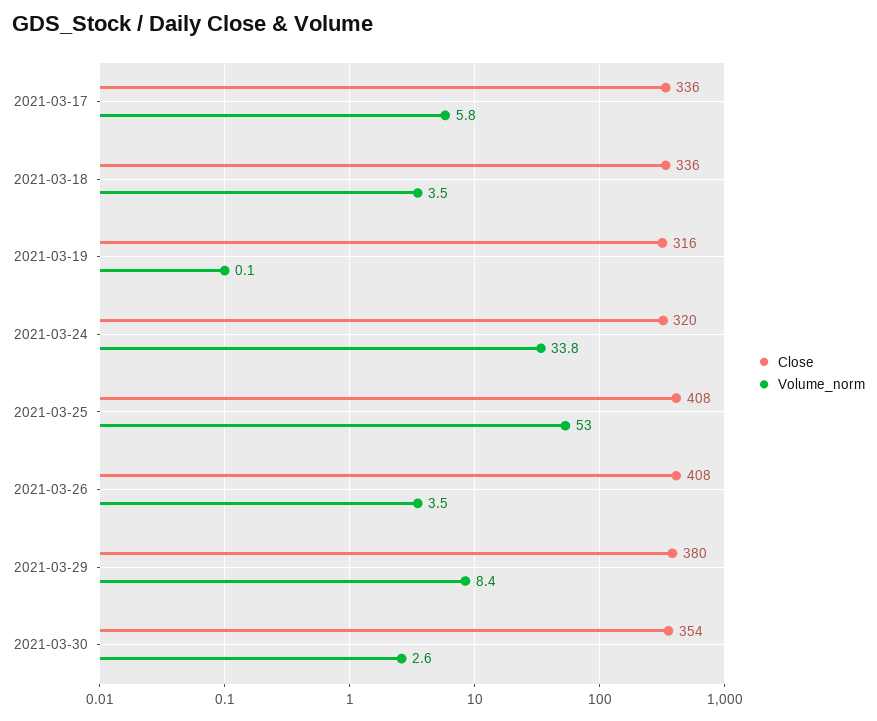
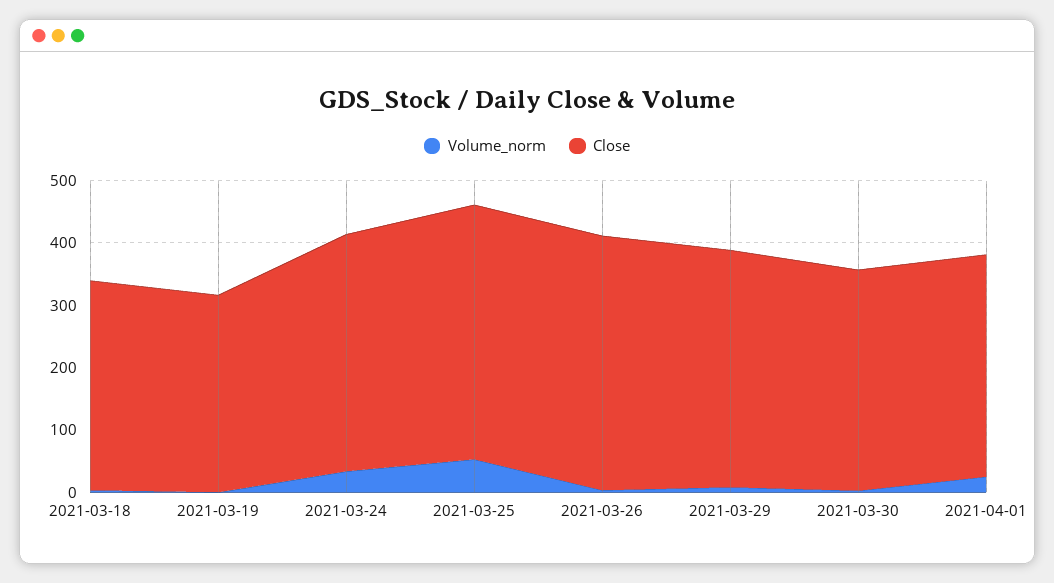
Close, 2021-03-17: 336 -> none
Volume_norm, 2021-03-17: 5.8 -> none
Close, 2021-03-24: 320 -> 380
Volume_norm, 2021-04-01: none -> 20
Close, 2021-04-01: none -> 360

